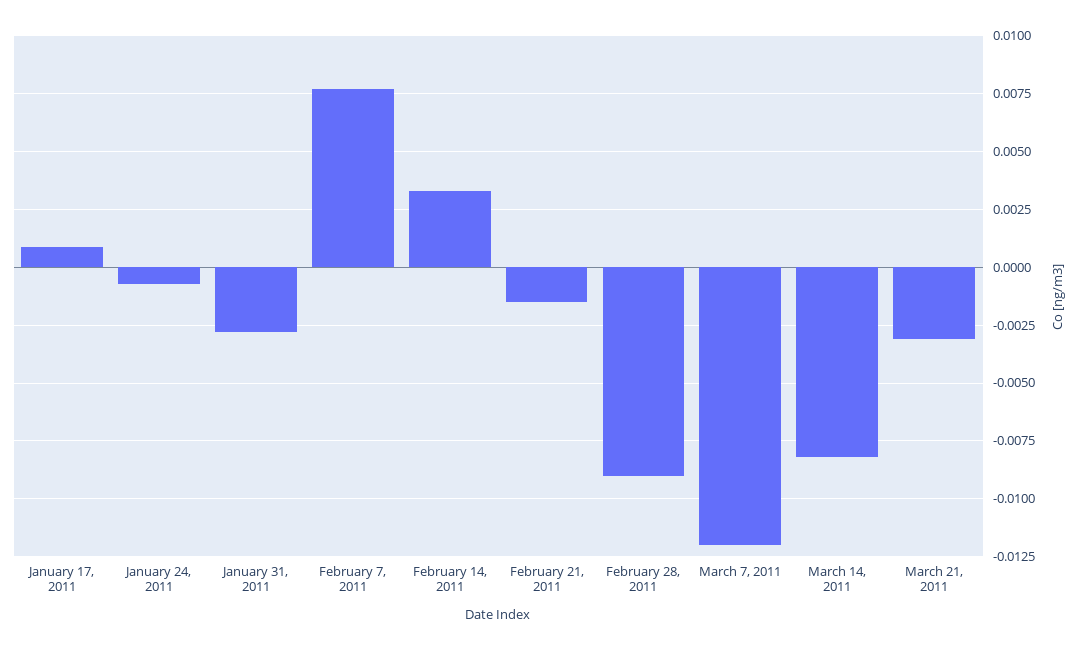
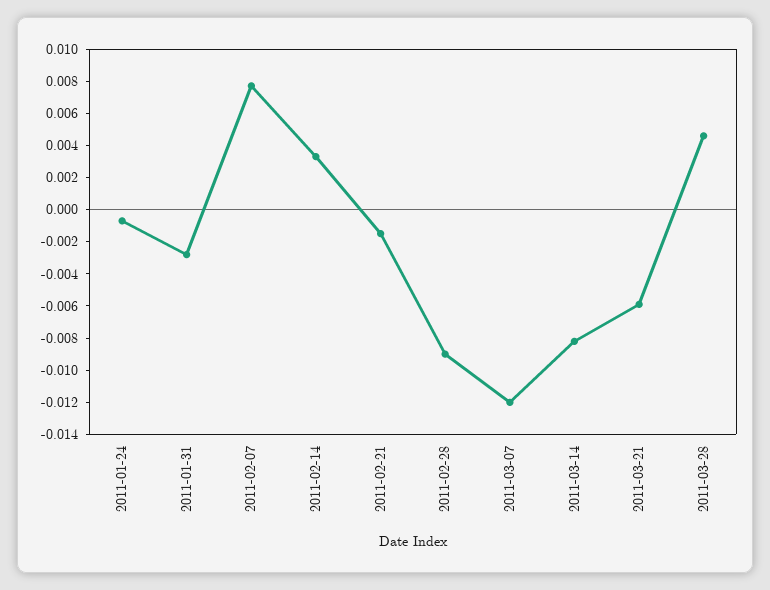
January 17, 2011: 0.001 -> none
March 21, 2011: -0.003 -> -0.006
2011-03-28: none -> 0.0045

